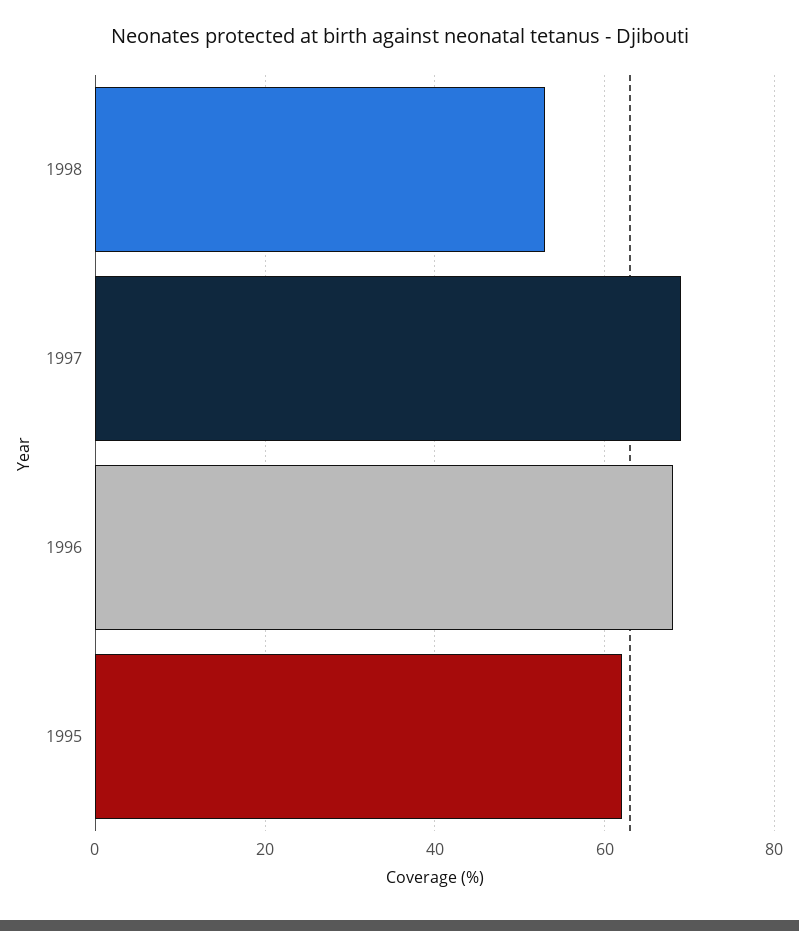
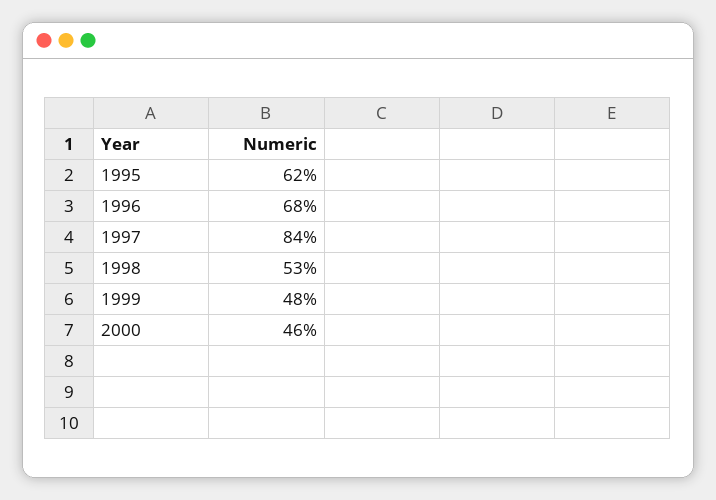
1997: 70 -> 84
1999: none -> 48
2000: none -> 46

